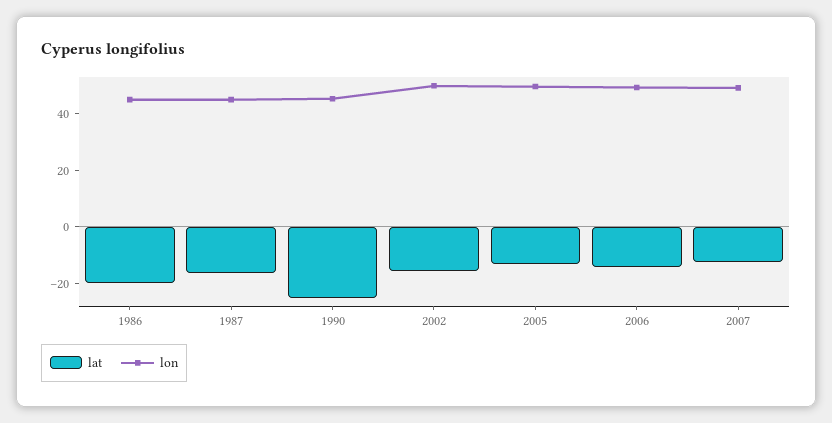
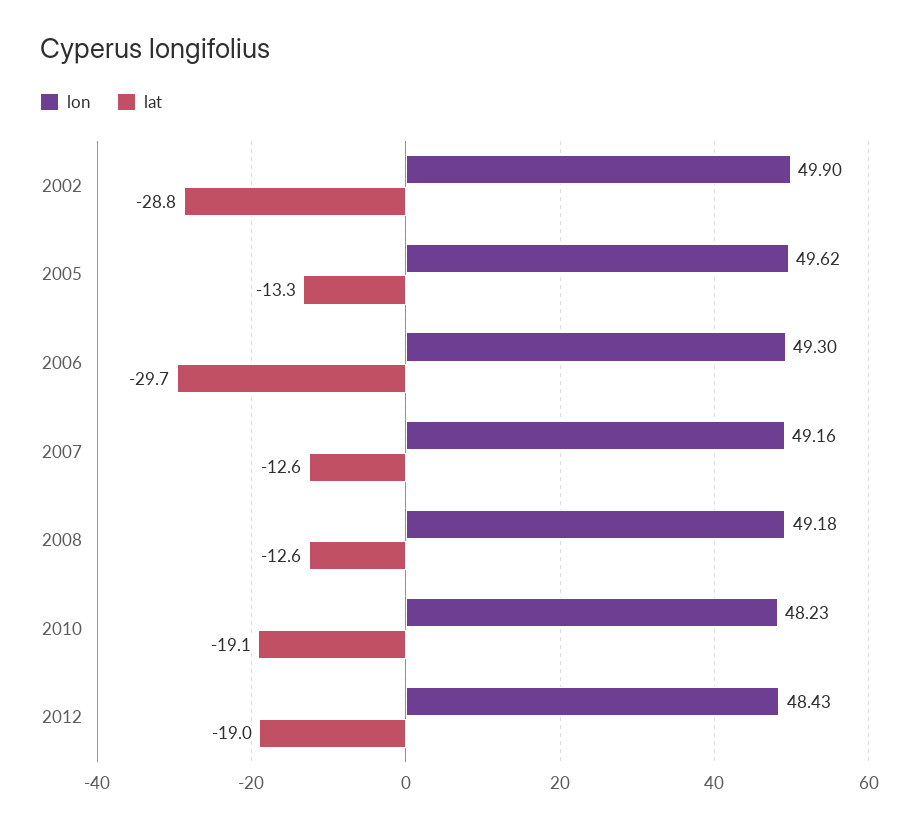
lat, 1986: -20 -> none
lon, 1986: 45 -> none
lat, 1987: -15 -> none
lon, 1987: 45 -> none
lat, 1990: -25 -> none
lon, 1990: 45 -> none
lat, 2002: -15 -> -28.8
lat, 2006: -15 -> -29.7
lon, 2008: none -> 49.18
lat, 2008: none -> -12.6
lon, 2010: none -> 48.23
lat, 2010: none -> -19.1
lon, 2012: none -> 48.43
lat, 2012: none -> -19

